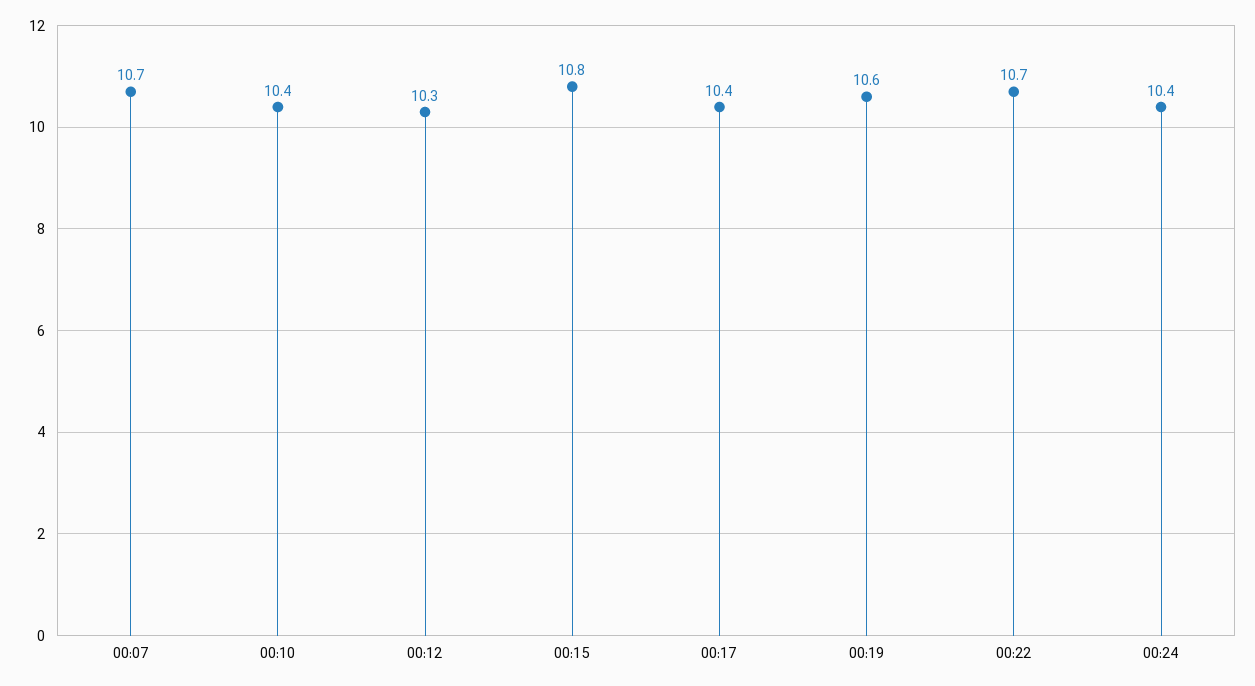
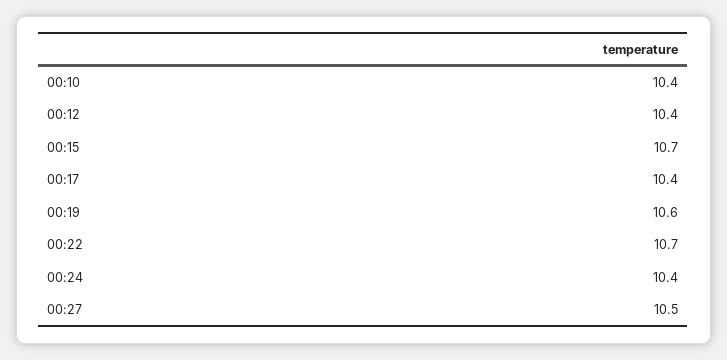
00:07: 10.7 -> none
00:12: 10.3 -> 10.4
00:15: 10.8 -> 10.7
00:27: none -> 10.5

